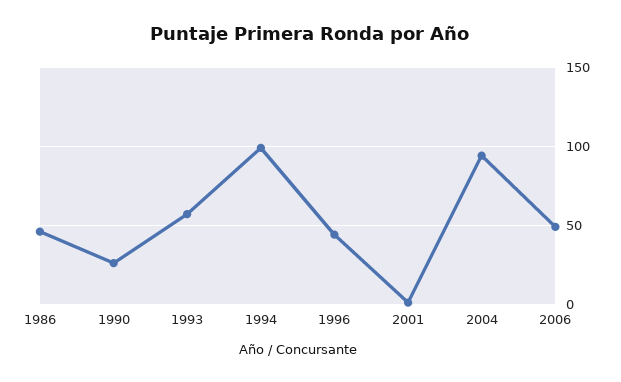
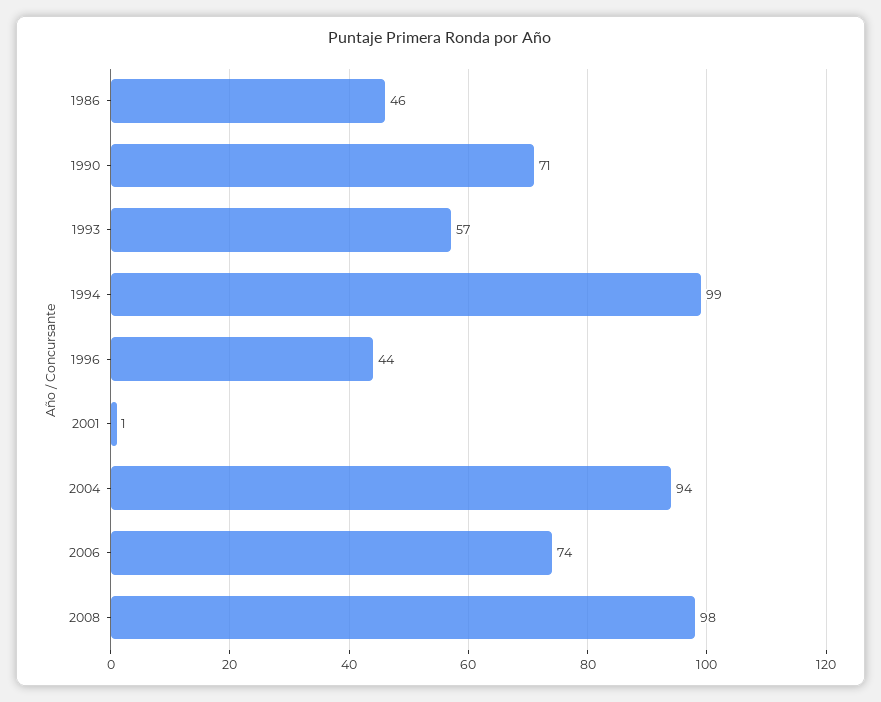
1990: 25 -> 71
2006: 50 -> 74
2008: none -> 98

